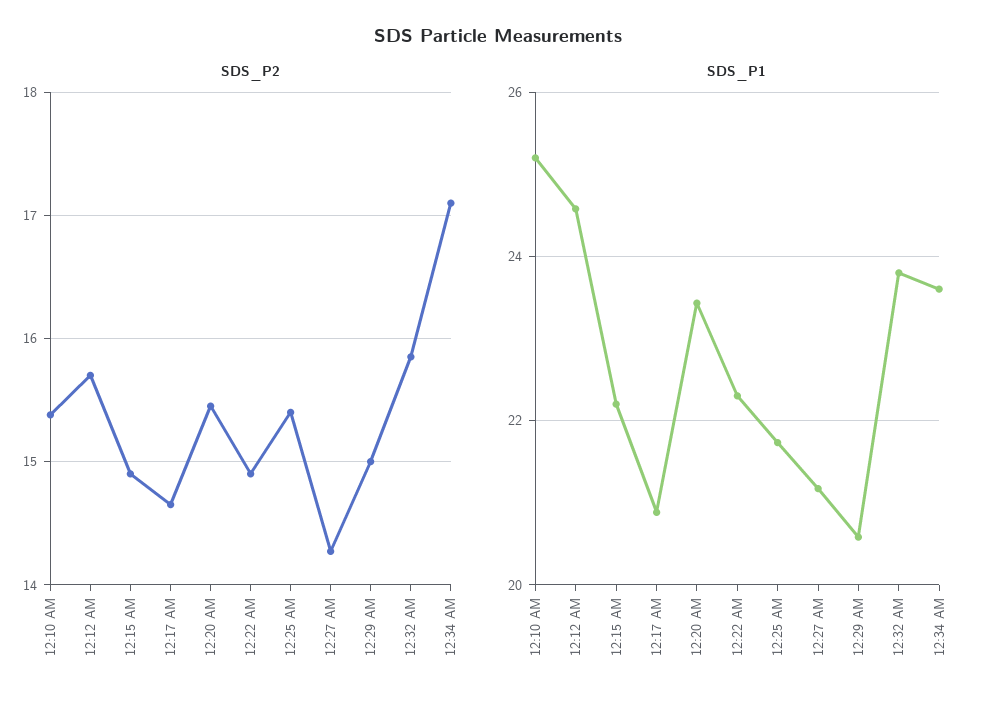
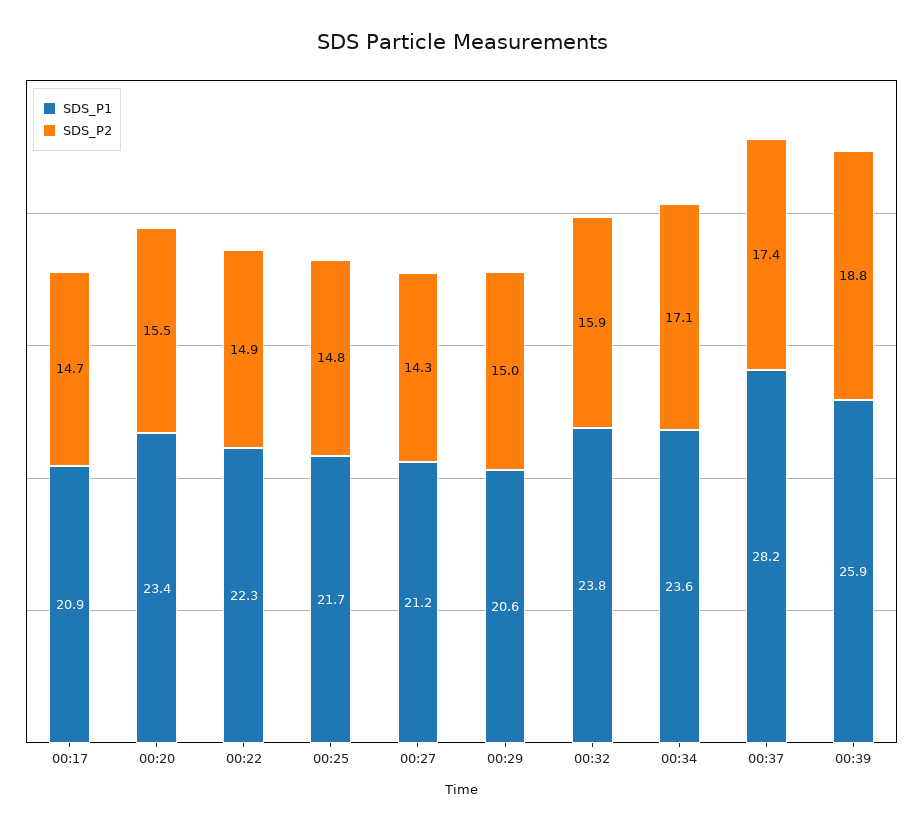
SDS_P2, 12:10 AM: 15.4 -> none
SDS_P2, 12:12 AM: 15.7 -> none
SDS_P2, 12:15 AM: 14.9 -> none
SDS_P2, 12:25 AM: 15.4 -> 14.8
SDS_P1, 12:10 AM: 25.2 -> none
SDS_P1, 12:12 AM: 24.6 -> none
SDS_P1, 12:15 AM: 22.2 -> none
SDS_P1, 00:37: none -> 28.2
SDS_P2, 00:37: none -> 17.4
SDS_P1, 00:39: none -> 25.9
SDS_P2, 00:39: none -> 18.8

